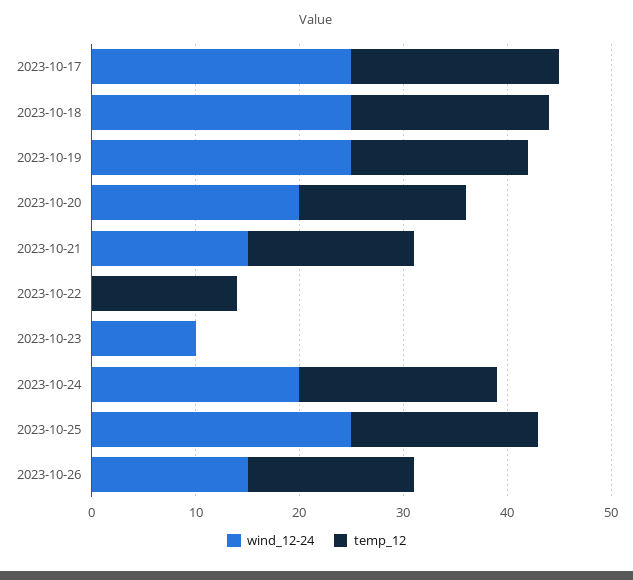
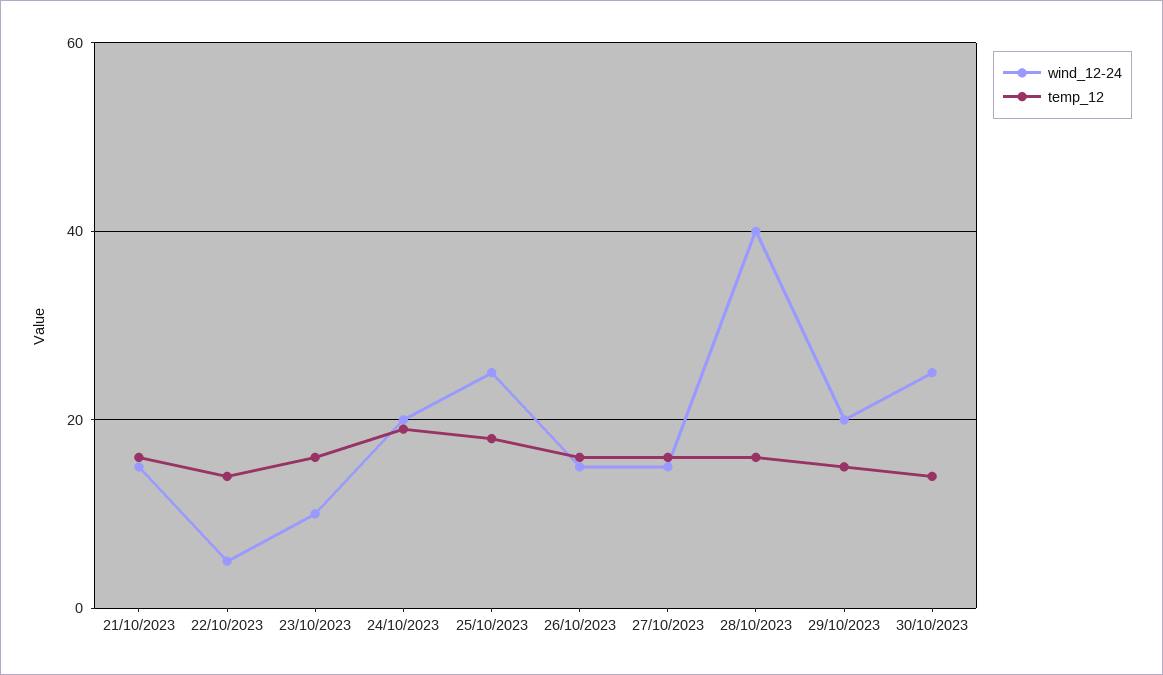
wind_12-24, 2023-10-17: 25 -> none
temp_12, 2023-10-17: 20 -> none
wind_12-24, 2023-10-18: 25 -> none
temp_12, 2023-10-18: 19 -> none
wind_12-24, 2023-10-19: 25 -> none
temp_12, 2023-10-19: 17 -> none
wind_12-24, 2023-10-20: 20 -> none
temp_12, 2023-10-20: 16 -> none
wind_12-24, 2023-10-22: 0 -> 5
temp_12, 2023-10-23: 0 -> 15
wind_12-24, 27/10/2023: none -> 15
temp_12, 27/10/2023: none -> 15
wind_12-24, 28/10/2023: none -> 40
temp_12, 28/10/2023: none -> 15
wind_12-24, 29/10/2023: none -> 20
temp_12, 29/10/2023: none -> 15
wind_12-24, 30/10/2023: none -> 25
temp_12, 30/10/2023: none -> 15

